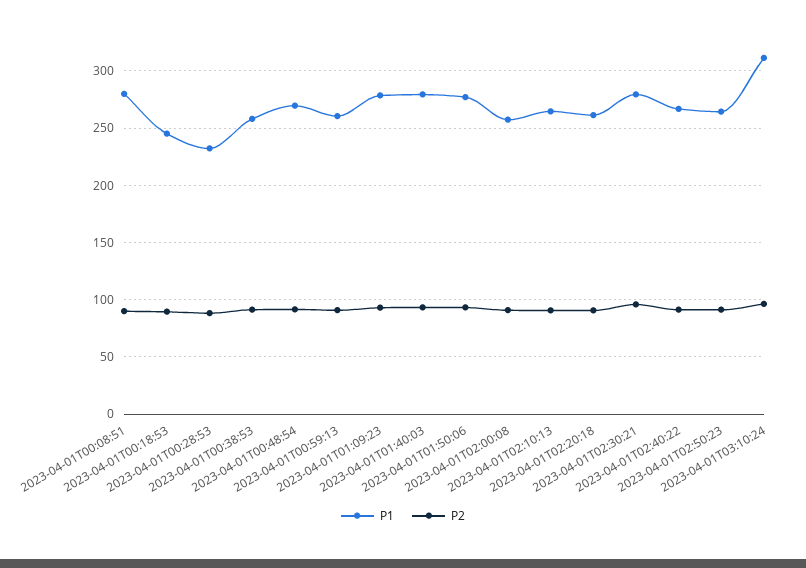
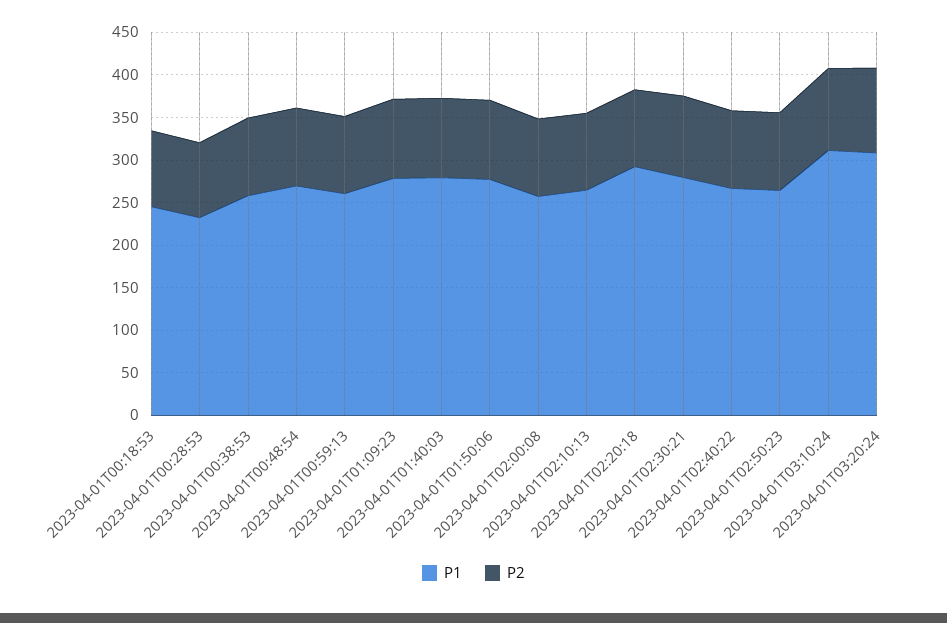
P1, 2023-04-01T00:08:51: 280 -> none
P2, 2023-04-01T00:08:51: 90 -> none
P1, 2023-04-01T02:20:18: 260 -> 290
P1, 2023-04-01T03:20:24: none -> 310
P2, 2023-04-01T03:20:24: none -> 100

